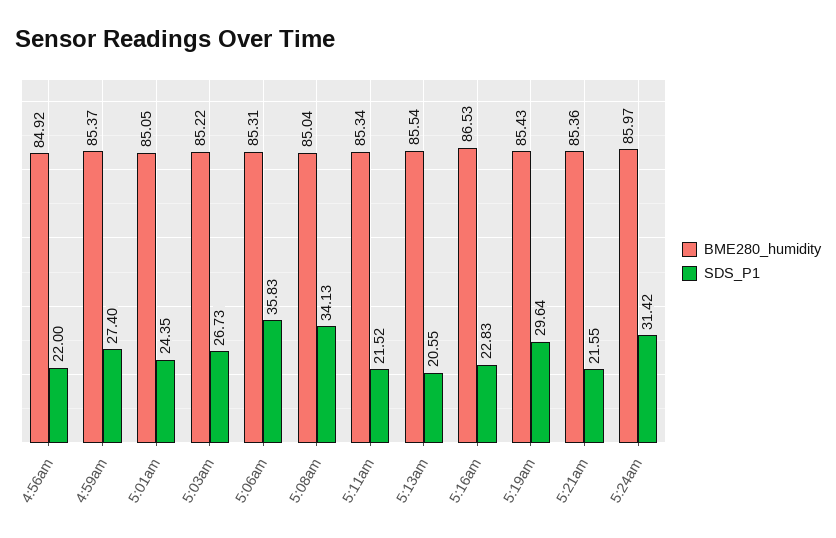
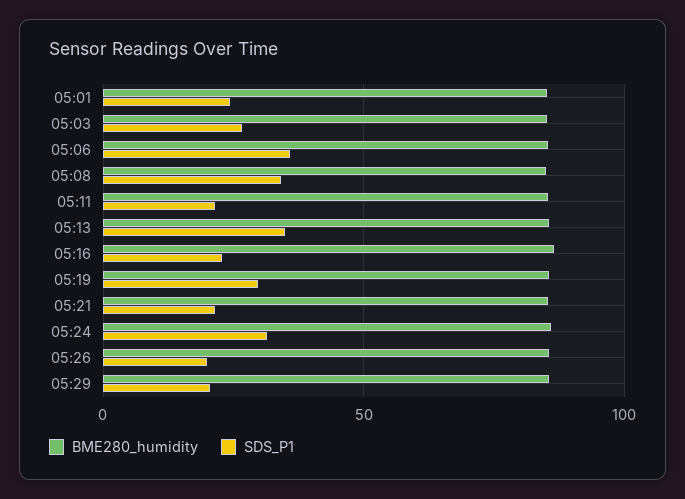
BME280_humidity, 4:56am: 84.92 -> none
SDS_P1, 4:56am: 22 -> none
BME280_humidity, 4:59am: 85.37 -> none
SDS_P1, 4:59am: 27.4 -> none
SDS_P1, 5:13am: 20.55 -> 35
BME280_humidity, 05:26: none -> 85
SDS_P1, 05:26: none -> 20
BME280_humidity, 05:29: none -> 85
SDS_P1, 05:29: none -> 20

